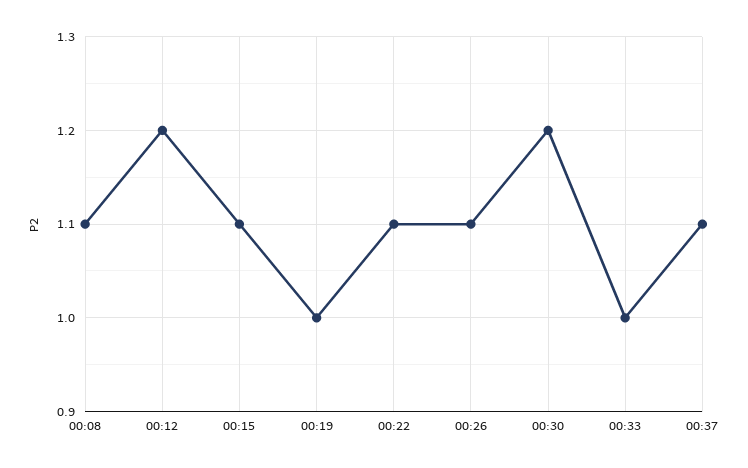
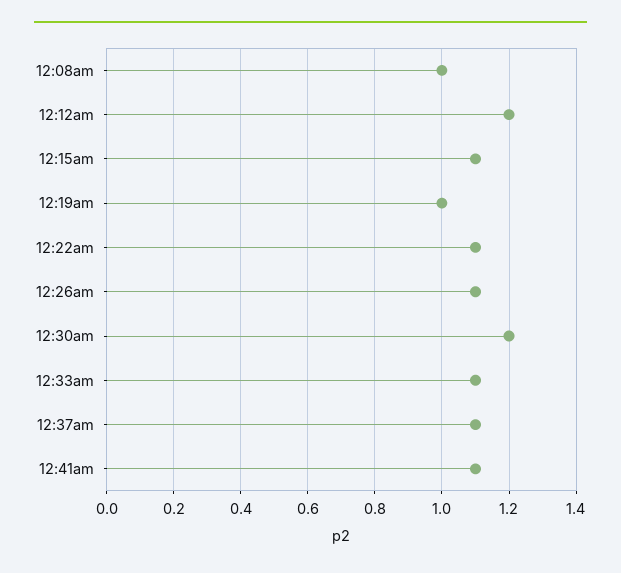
00:08: 1.1 -> 1
00:33: 1 -> 1.1
12:41am: none -> 1.1

